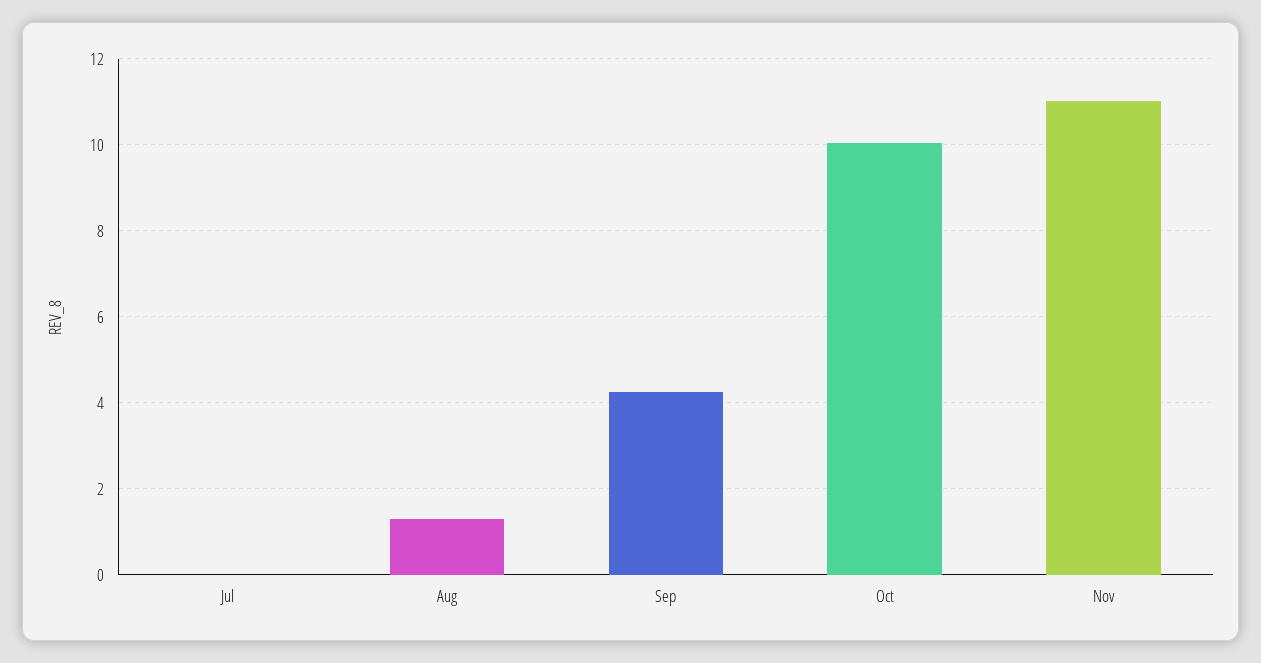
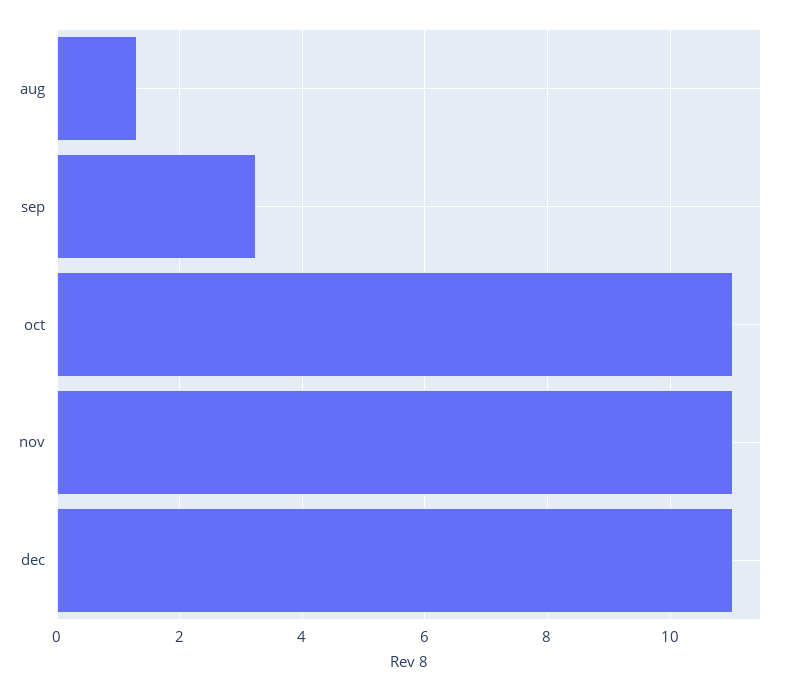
Jul: 0 -> none
Sep: 4.2 -> 3.2
Oct: 10 -> 11
dec: none -> 11

